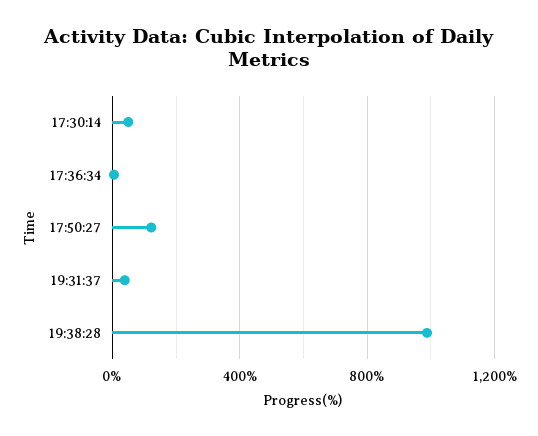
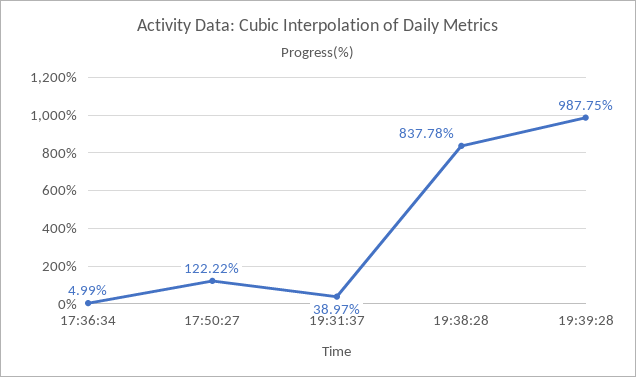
17:30:14: 50 -> none
19:38:28: 1000 -> 837.78
19:39:28: none -> 987.75

